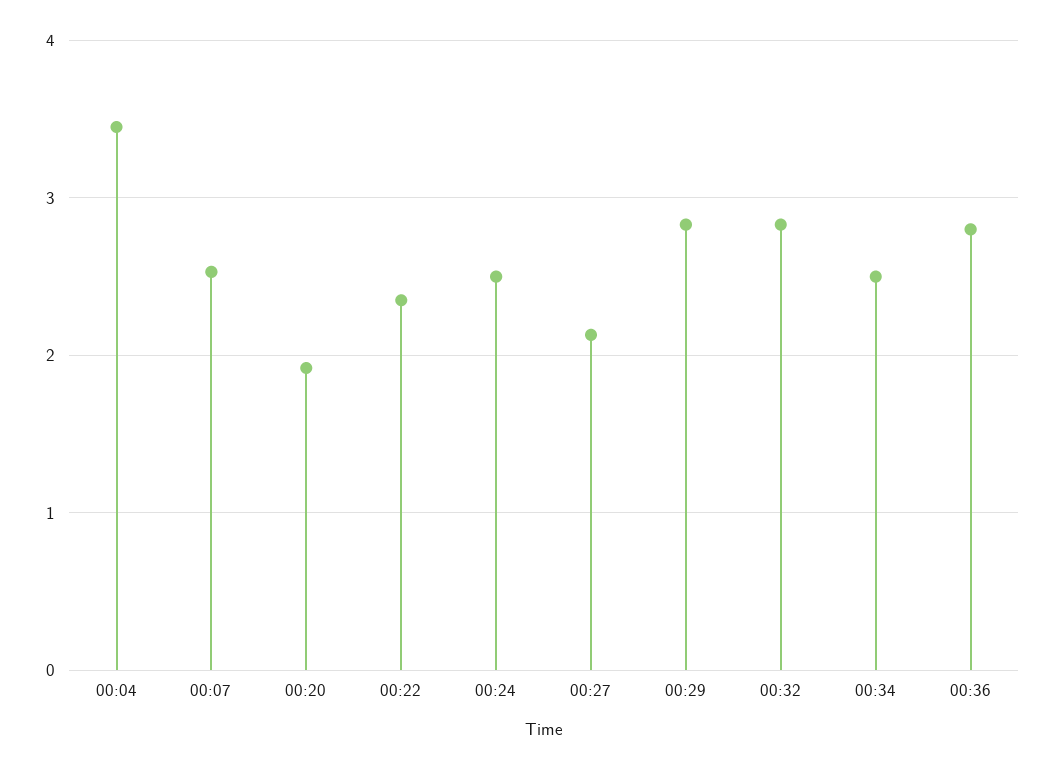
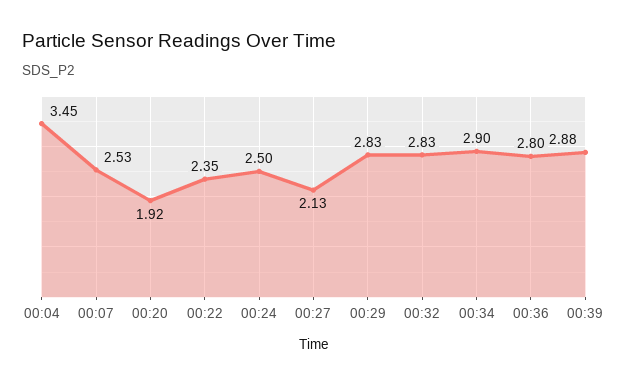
00:34: 2.5 -> 2.9
00:39: none -> 2.88

